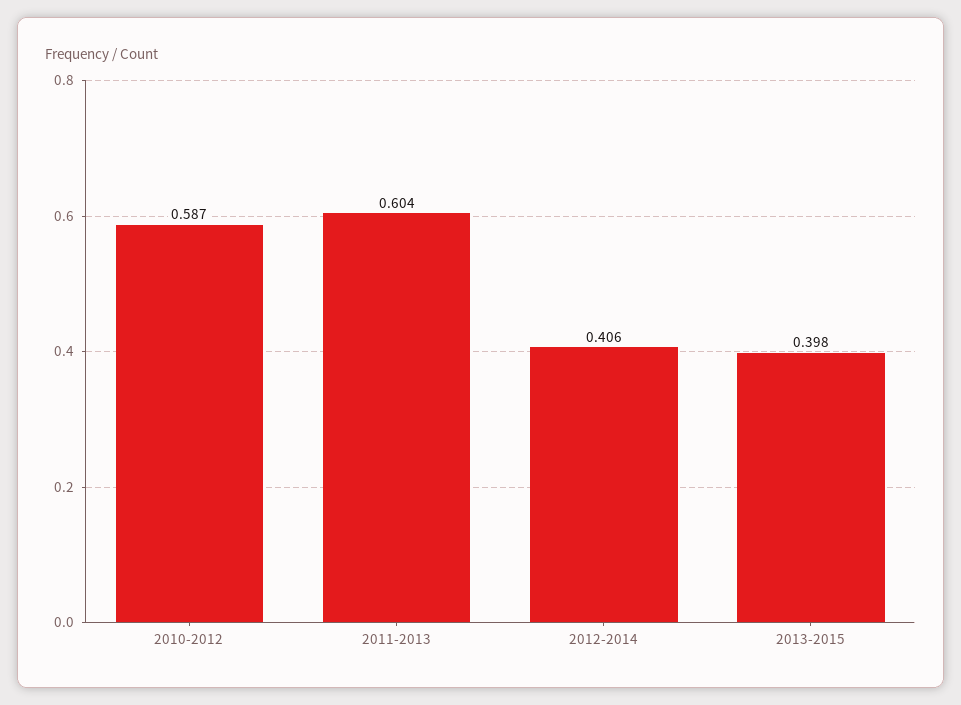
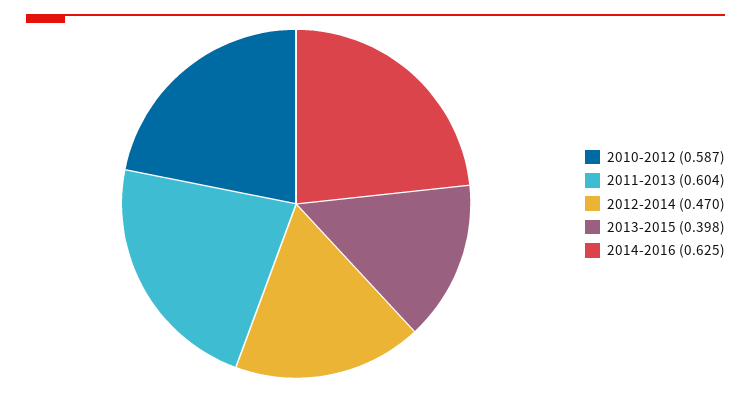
2012-2014: 0.406 -> 0.47
2014-2016: none -> 0.625

